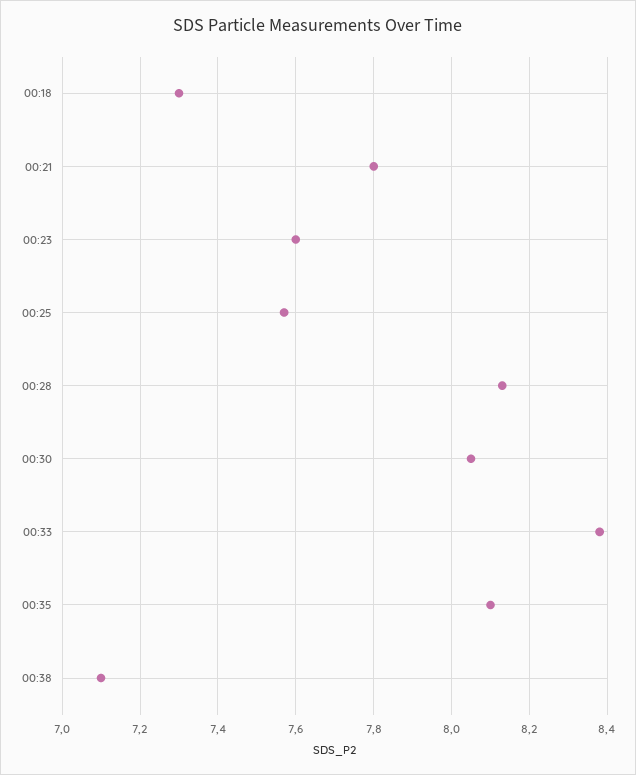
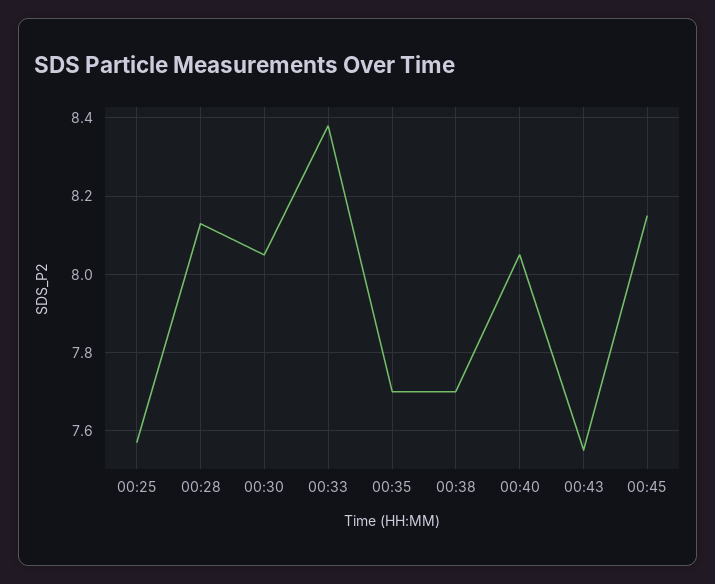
00:18: 7.3 -> none
00:21: 7.8 -> none
00:23: 7.6 -> none
00:35: 8.1 -> 7.7
00:38: 7.1 -> 7.7
00:40: none -> 8.05
00:43: none -> 7.55
00:45: none -> 8.15

